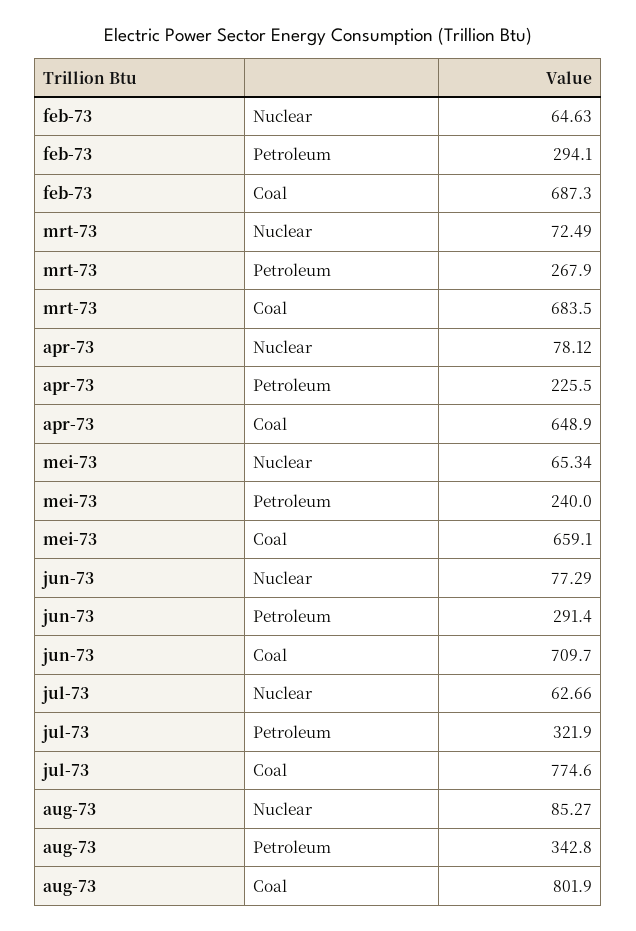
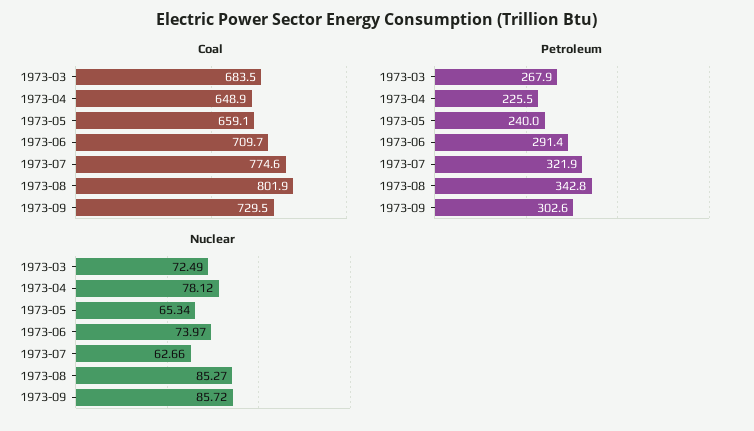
Nuclear, feb-73: 64.63 -> none
Petroleum, feb-73: 294.1 -> none
Coal, feb-73: 687.3 -> none
Nuclear, jun-73: 77.29 -> 73.97
Coal, 1973-09: none -> 729.5
Petroleum, 1973-09: none -> 302.6
Nuclear, 1973-09: none -> 85.72

